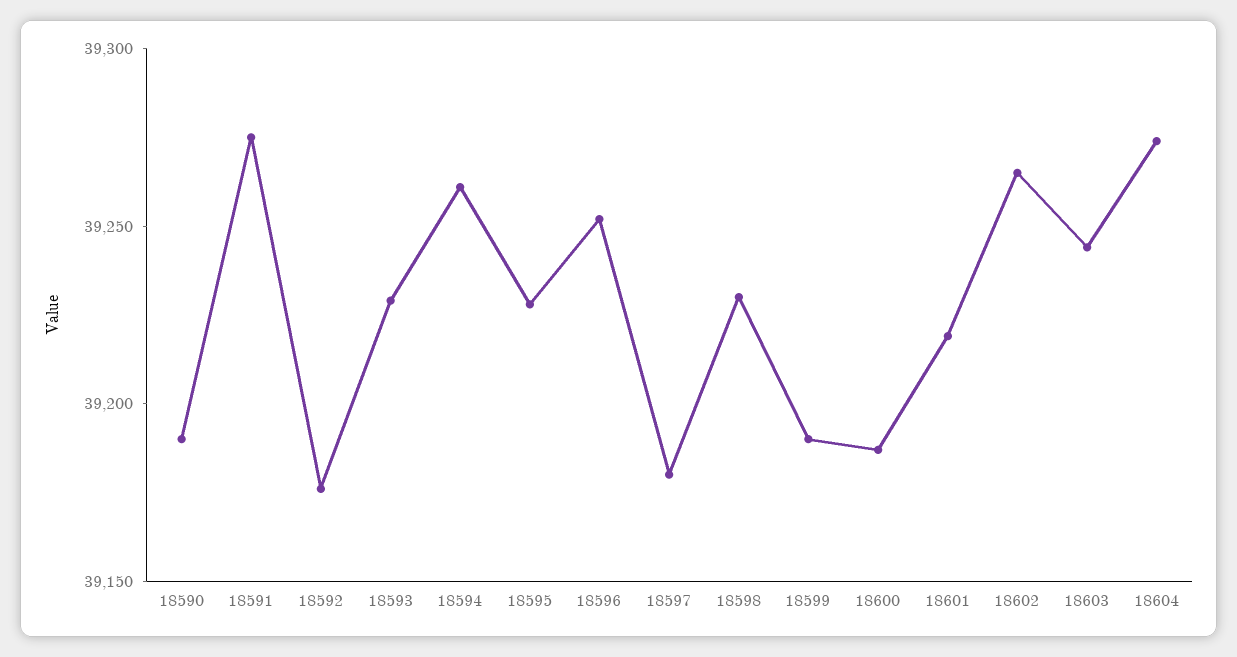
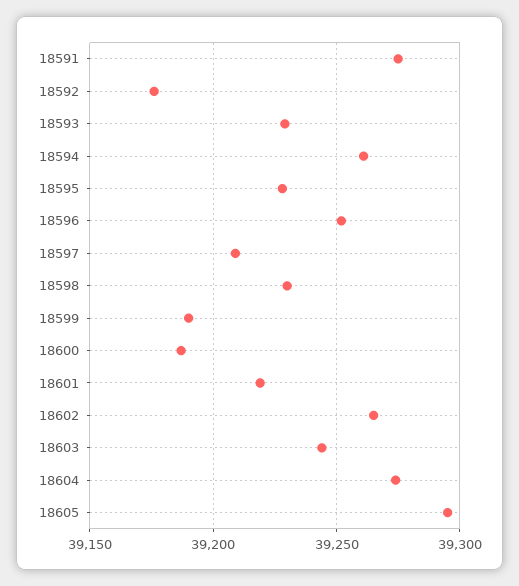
18590: 39190 -> none
18597: 39180 -> 39210
18605: none -> 39295

